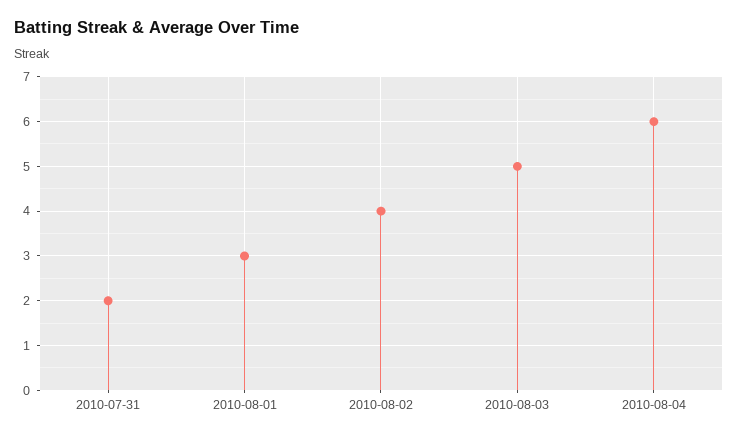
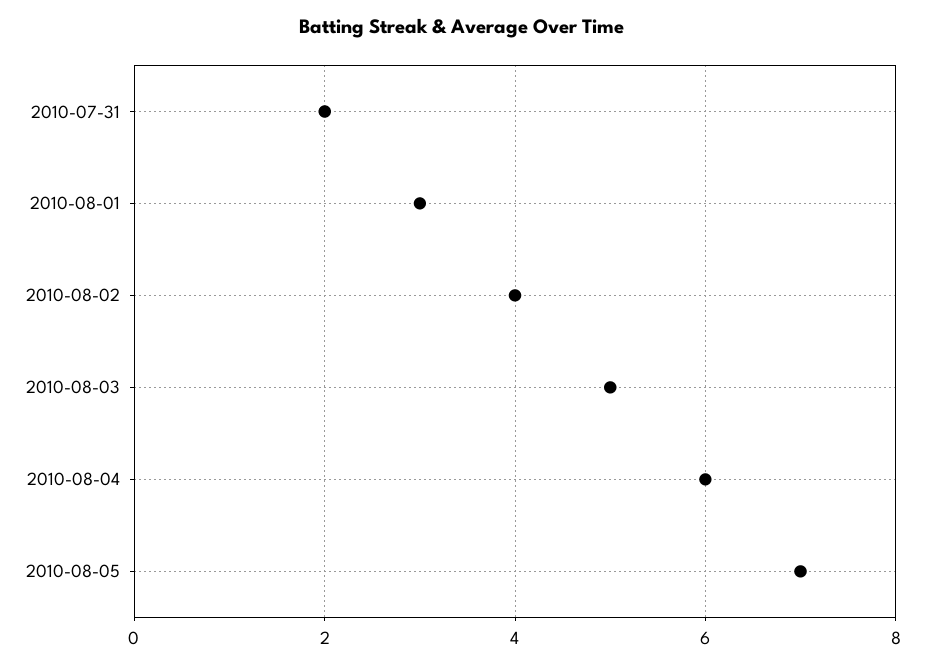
2010-08-05: none -> 7

